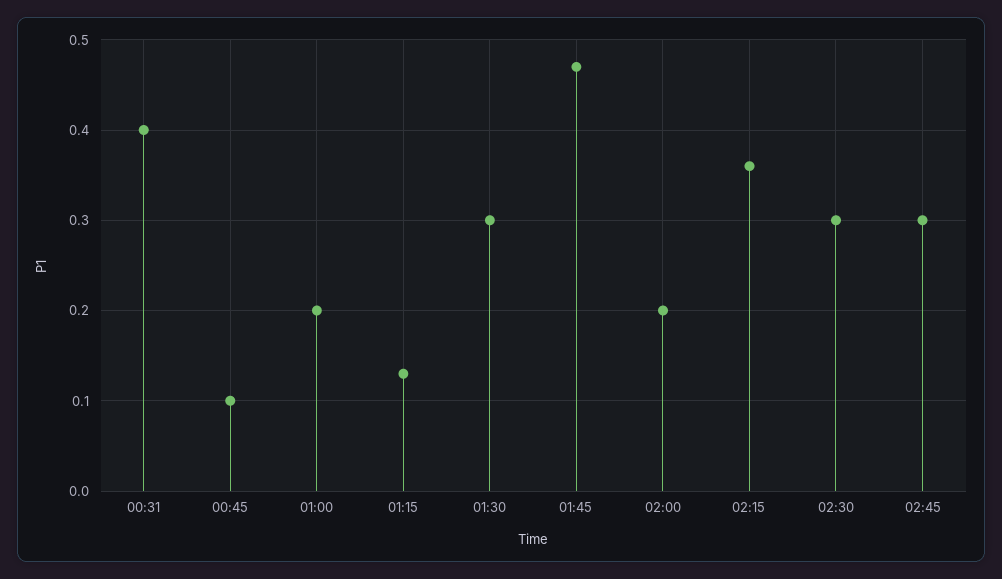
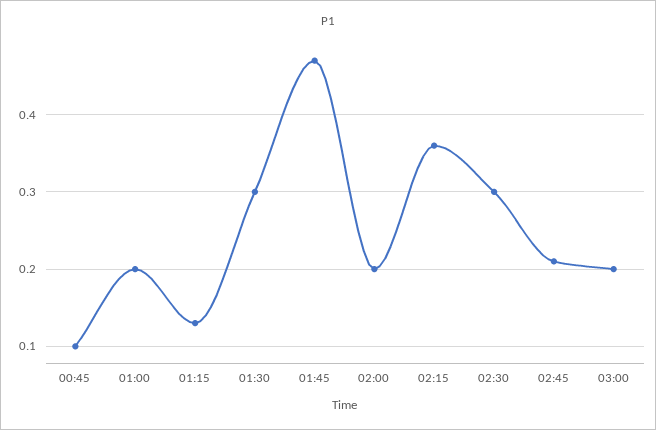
00:31: 0.4 -> none
02:45: 0.3 -> 0.21
03:00: none -> 0.2

